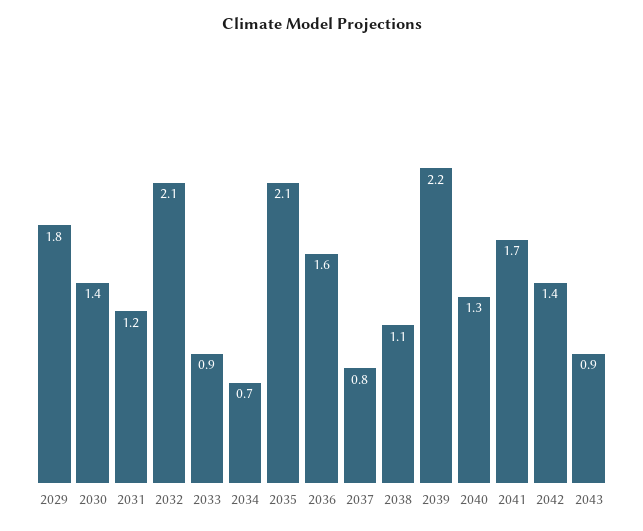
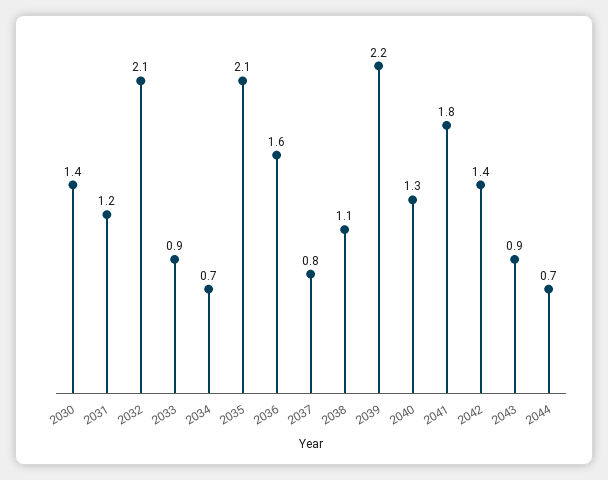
2029: 1.8 -> none
2041: 1.7 -> 1.8
2044: none -> 0.7

